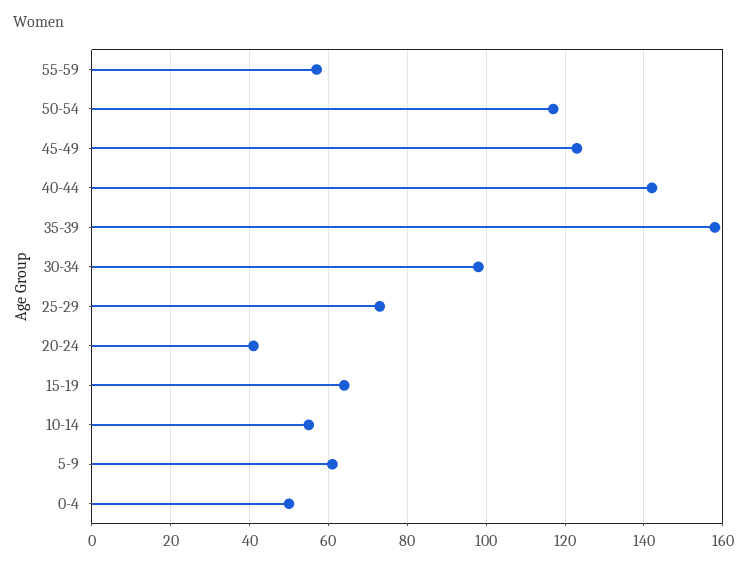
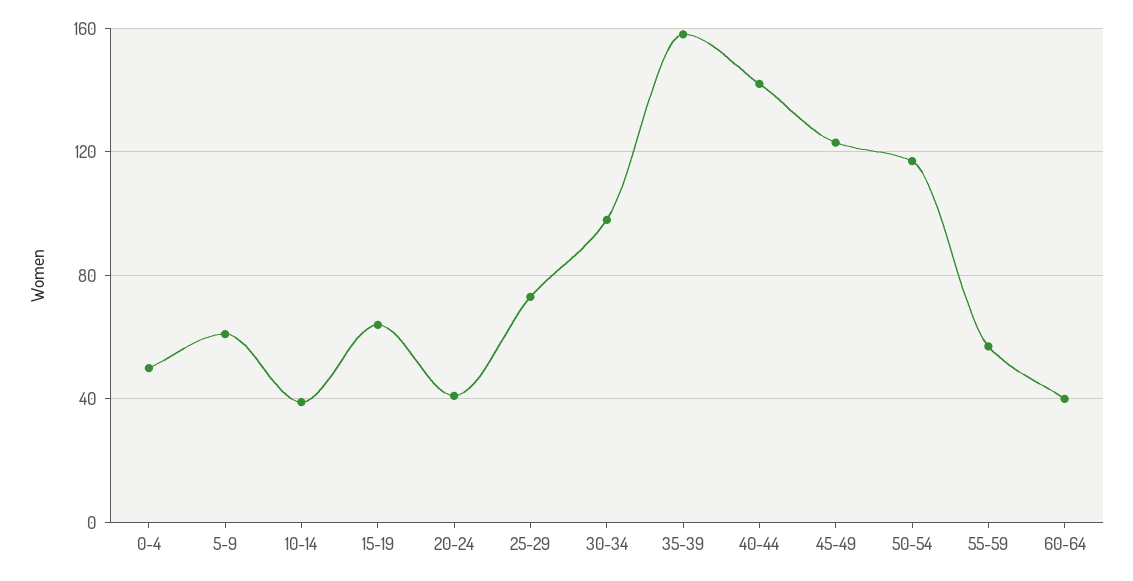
10-14: 55 -> 40
60-64: none -> 40

